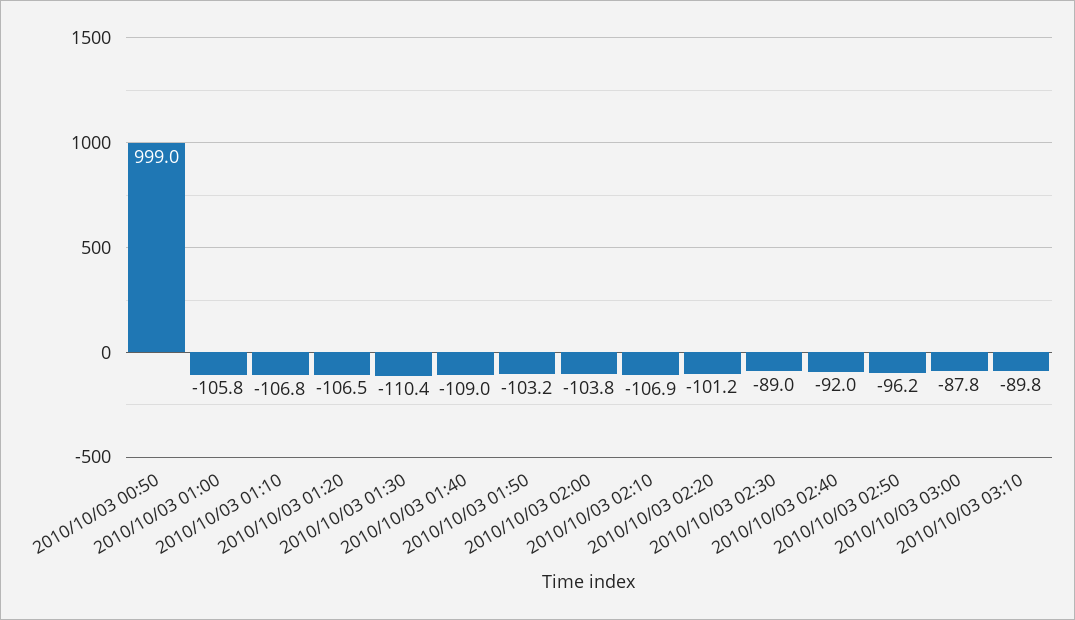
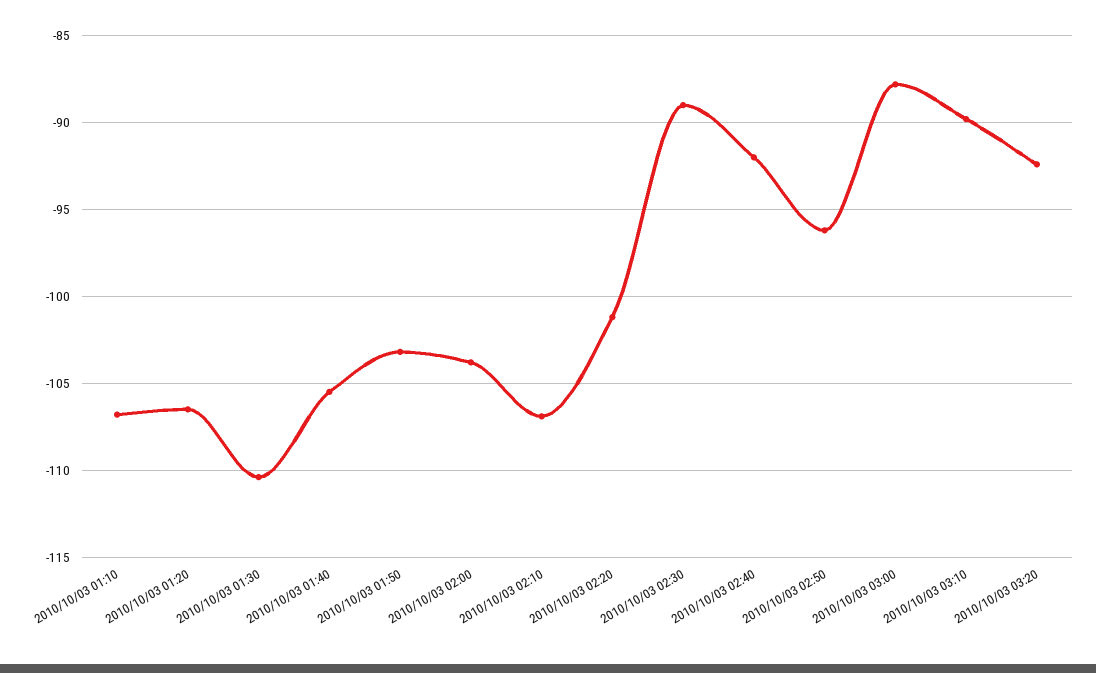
2010/10/03 00:50: 999 -> none
2010/10/03 01:00: -105.8 -> none
2010/10/03 01:40: -109 -> -105.5
2010/10/03 03:20: none -> -92.5

